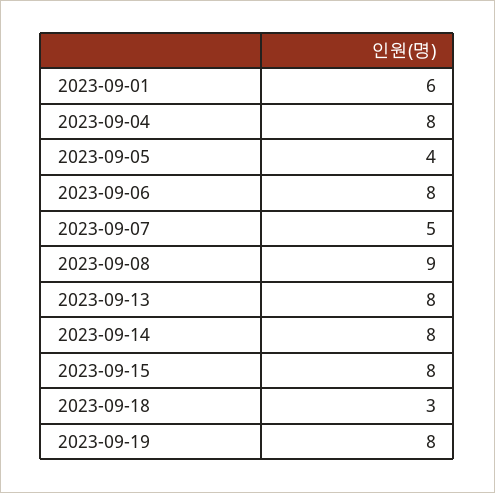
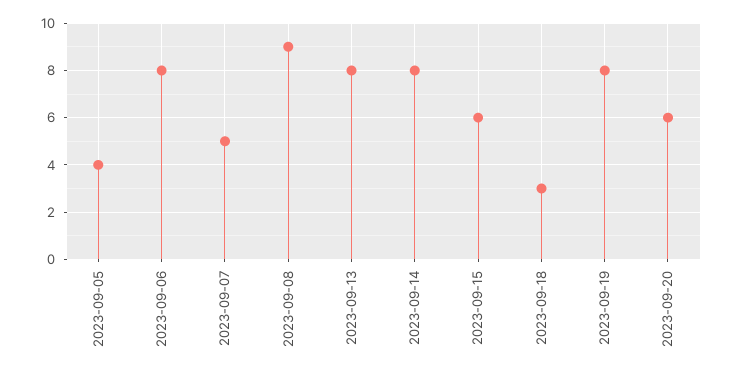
2023-09-01: 6 -> none
2023-09-04: 8 -> none
2023-09-15: 8 -> 6
2023-09-20: none -> 6

